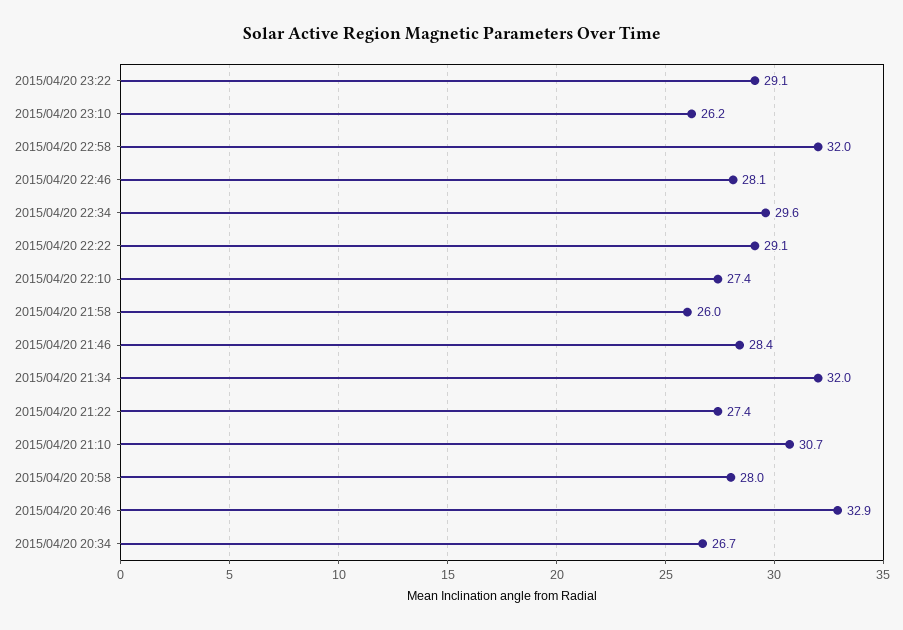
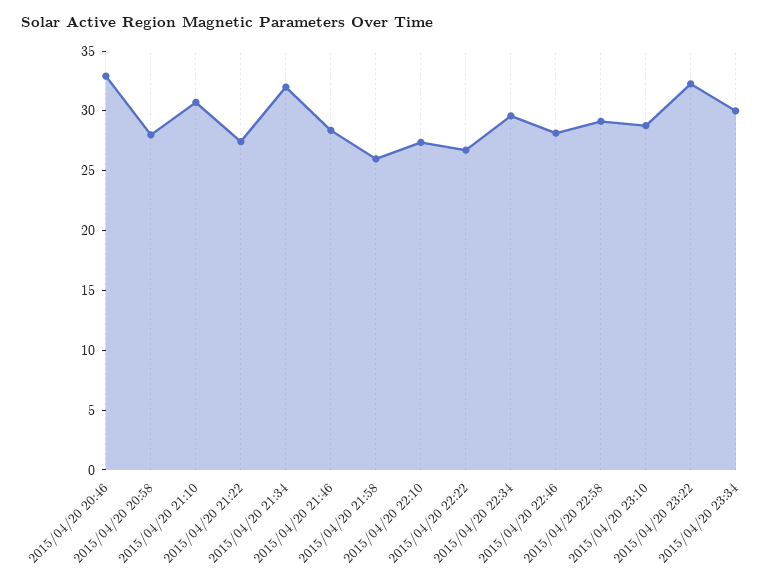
2015/04/20 23:22: 29.1 -> 32
2015/04/20 23:10: 26.2 -> 29
2015/04/20 22:58: 32 -> 29
2015/04/20 22:22: 29.1 -> 27
2015/04/20 20:34: 26.7 -> none
2015/04/20 23:34: none -> 30

